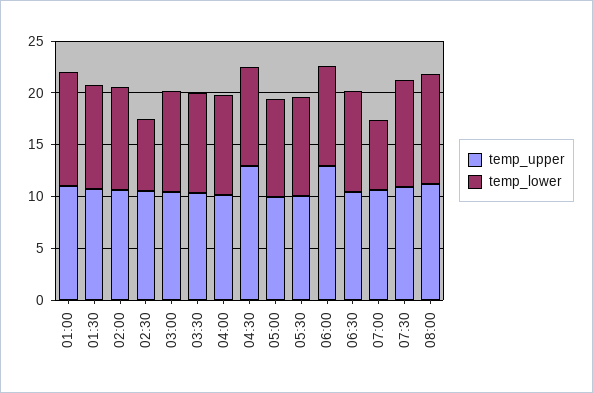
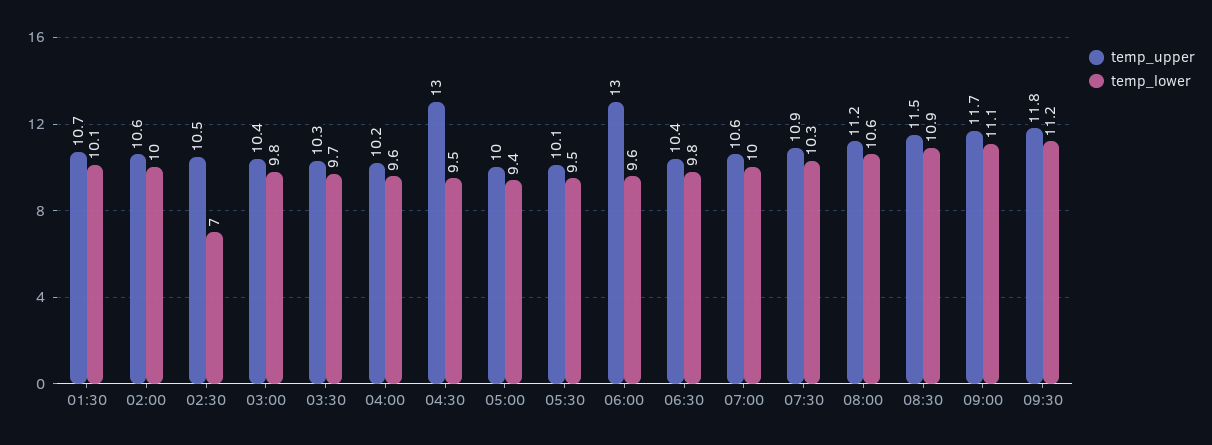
temp_upper, 01:00: 11 -> none
temp_lower, 01:00: 11 -> none
temp_lower, 07:00: 7 -> 10
temp_upper, 08:30: none -> 11.5
temp_lower, 08:30: none -> 10.9
temp_upper, 09:00: none -> 11.7
temp_lower, 09:00: none -> 11.1
temp_upper, 09:30: none -> 11.8
temp_lower, 09:30: none -> 11.2

